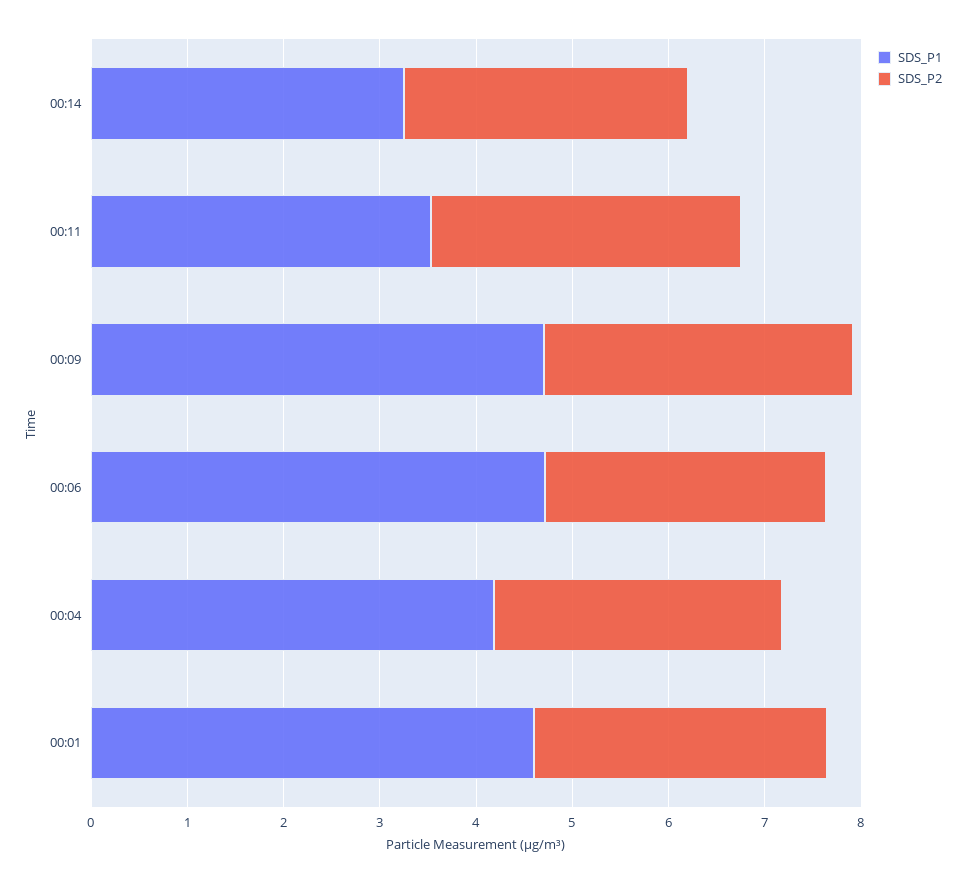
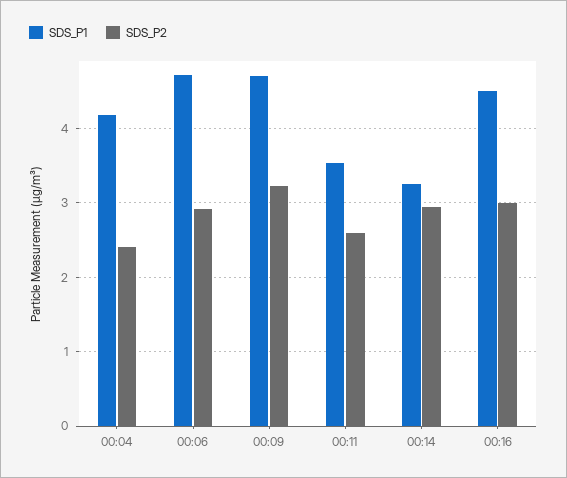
SDS_P2, 00:11: 3.2 -> 2.6
SDS_P2, 00:04: 3 -> 2.4
SDS_P1, 00:01: 4.6 -> none
SDS_P2, 00:01: 3 -> none
SDS_P1, 00:16: none -> 4.5
SDS_P2, 00:16: none -> 3

